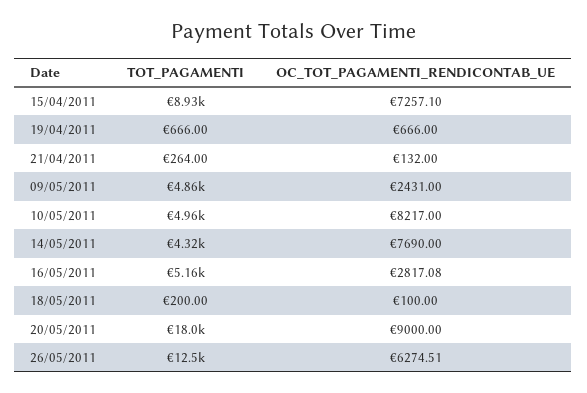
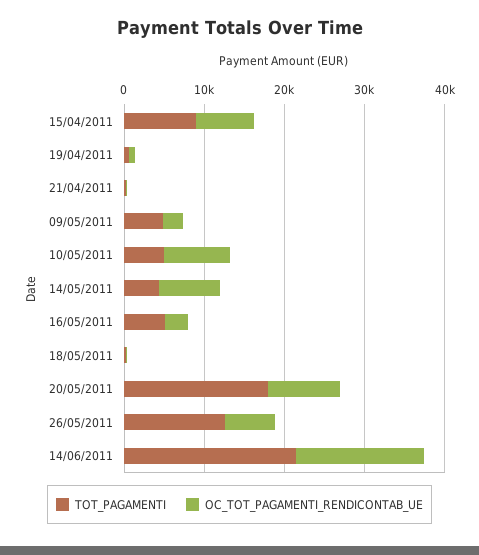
TOT_PAGAMENTI, 14/06/2011: none -> 22000
OC_TOT_PAGAMENTI_RENDICONTAB_UE, 14/06/2011: none -> 16000

